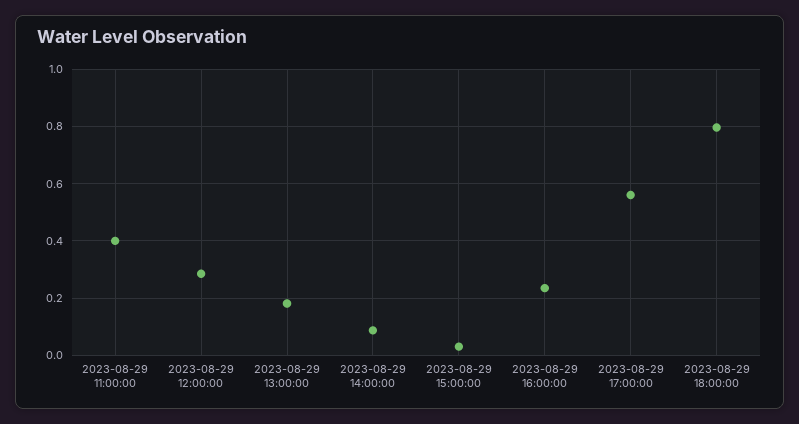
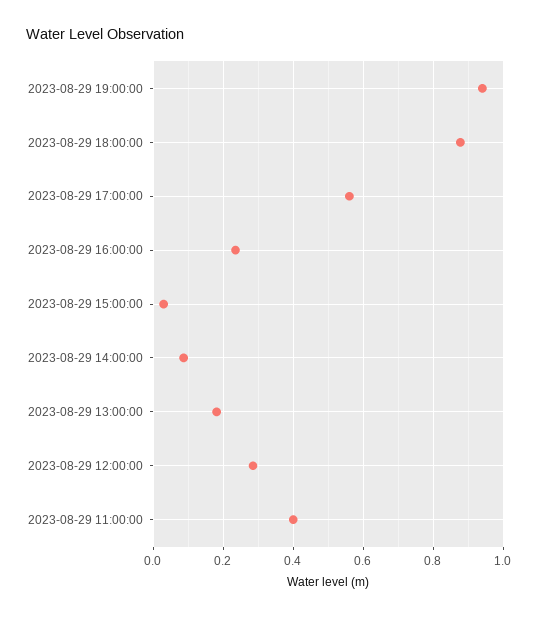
2023-08-29 18:00:00: 0.8 -> 0.88
2023-08-29 19:00:00: none -> 0.94

